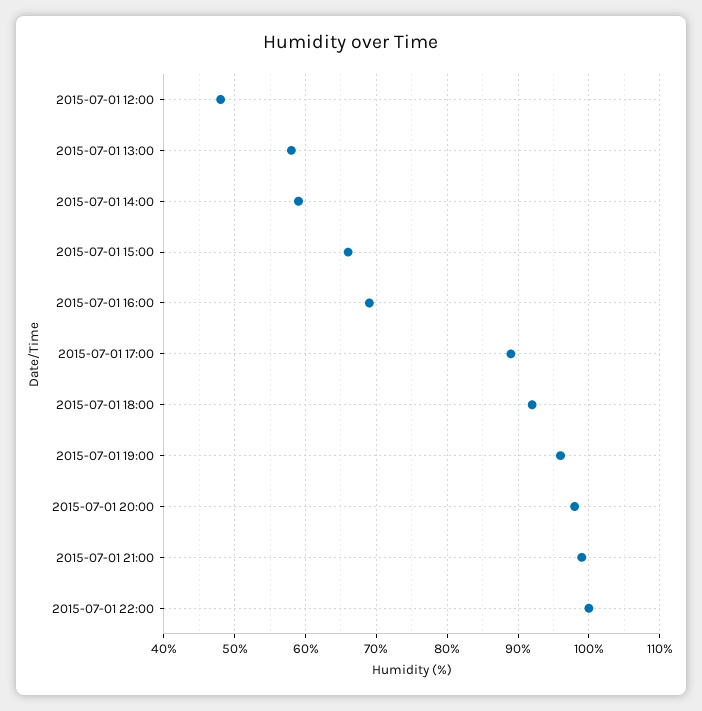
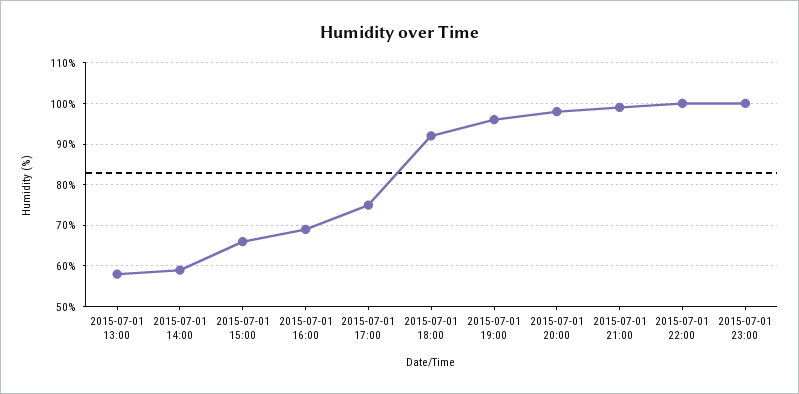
2015-07-01 12:00: 48 -> none
2015-07-01 17:00: 89 -> 75
2015-07-01 23:00: none -> 100

